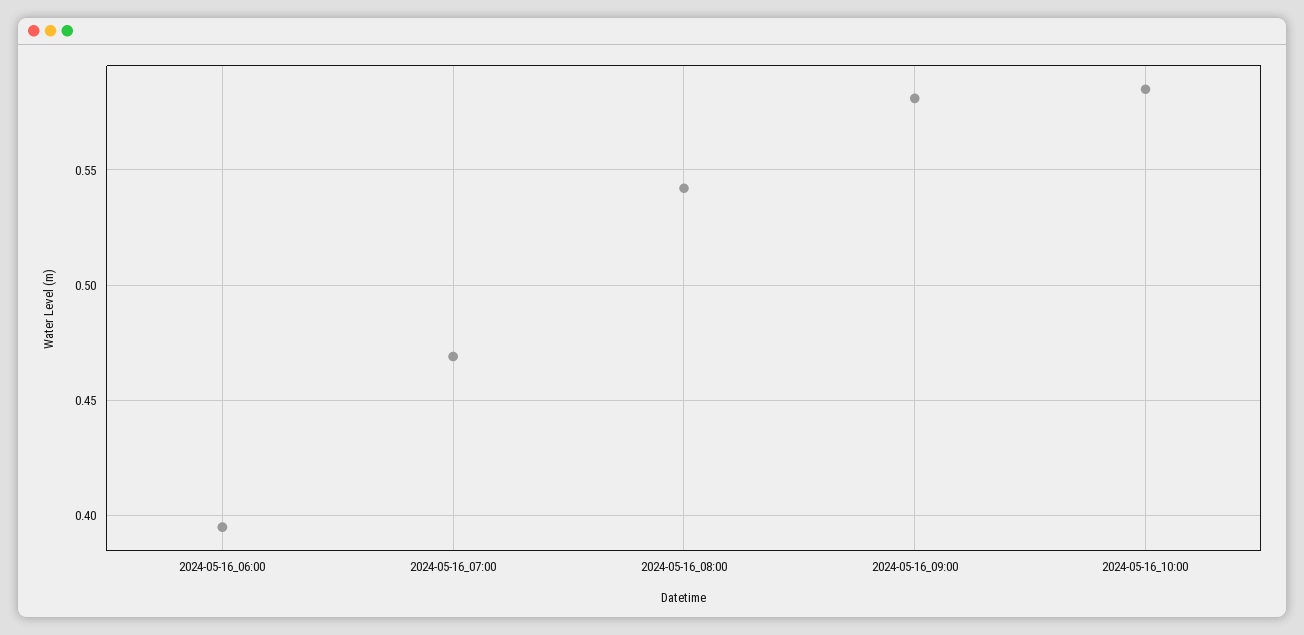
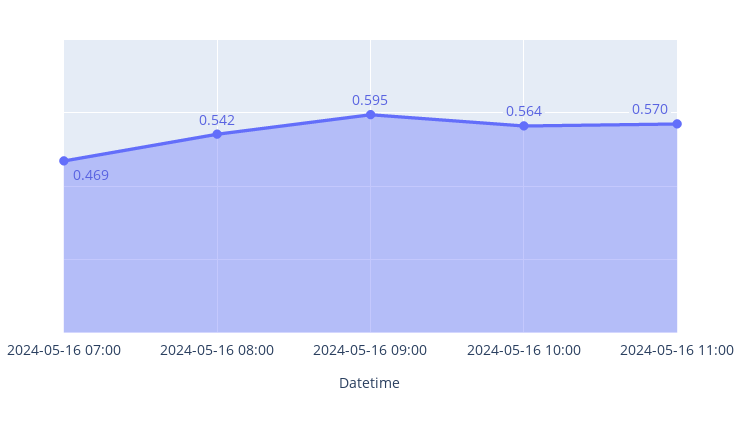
2024-05-16_06:00: 0.395 -> none
2024-05-16_09:00: 0.58 -> 0.595
2024-05-16_10:00: 0.585 -> 0.564
2024-05-16 11:00: none -> 0.57

